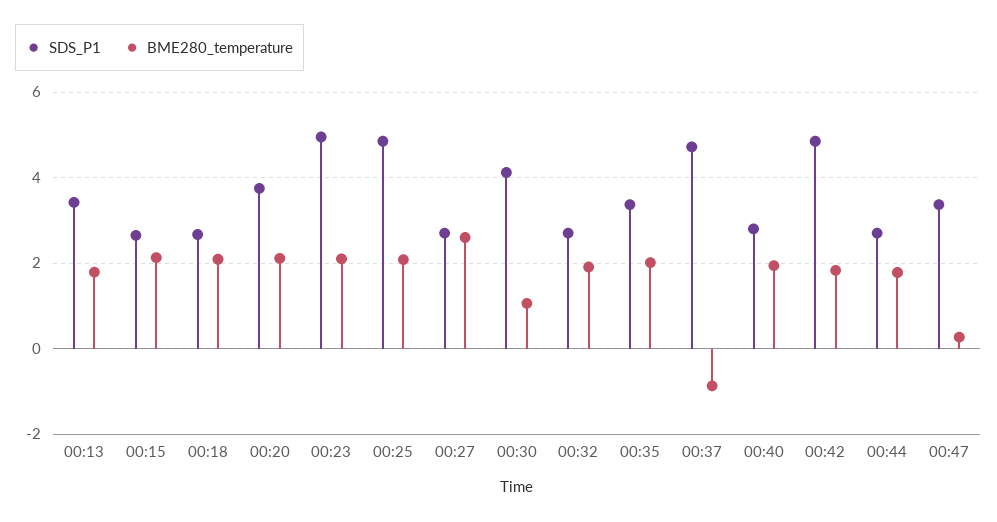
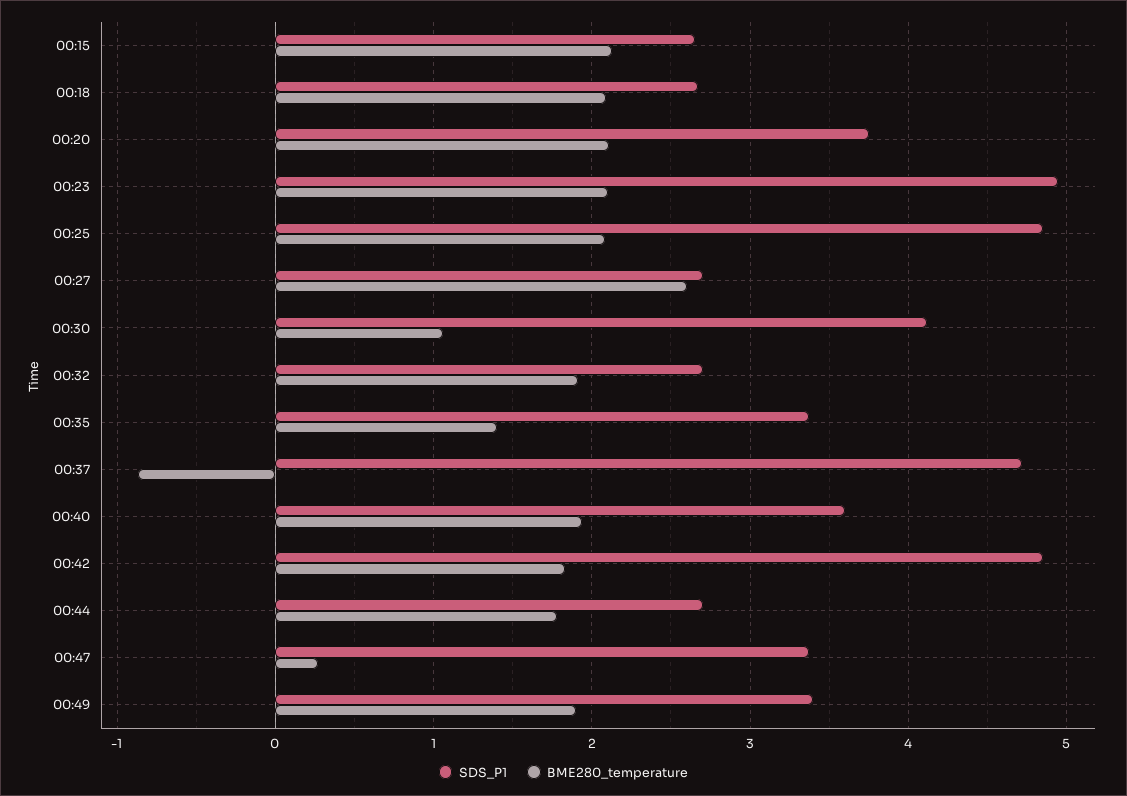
SDS_P1, 00:13: 3.4 -> none
BME280_temperature, 00:13: 1.8 -> none
BME280_temperature, 00:35: 2 -> 1.4
SDS_P1, 00:40: 2.8 -> 3.6
SDS_P1, 00:49: none -> 3.4
BME280_temperature, 00:49: none -> 1.9

